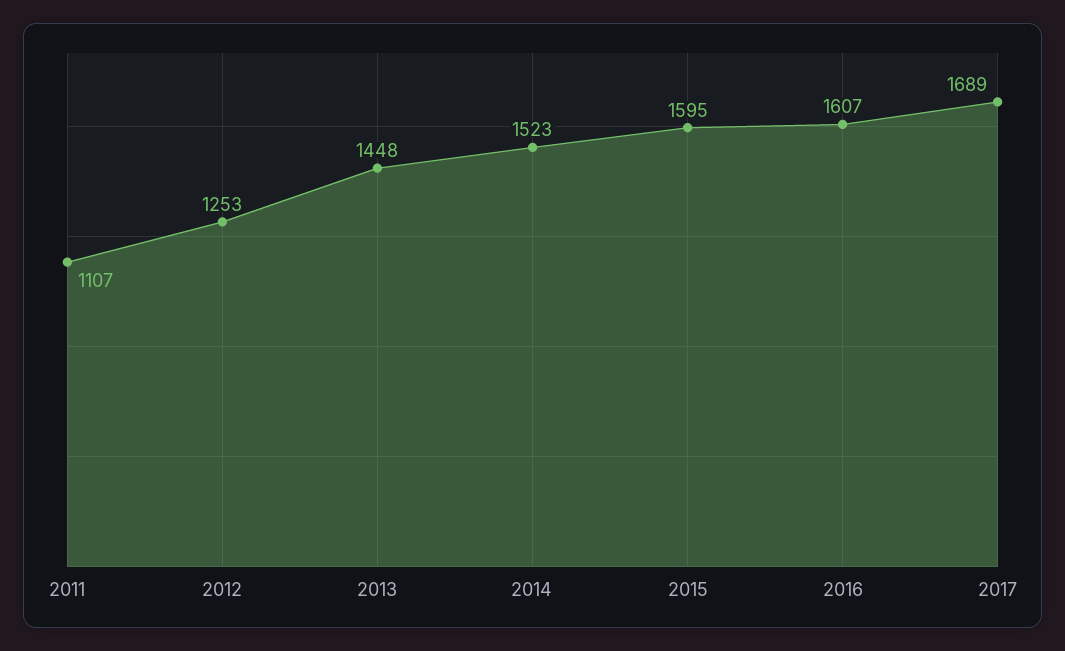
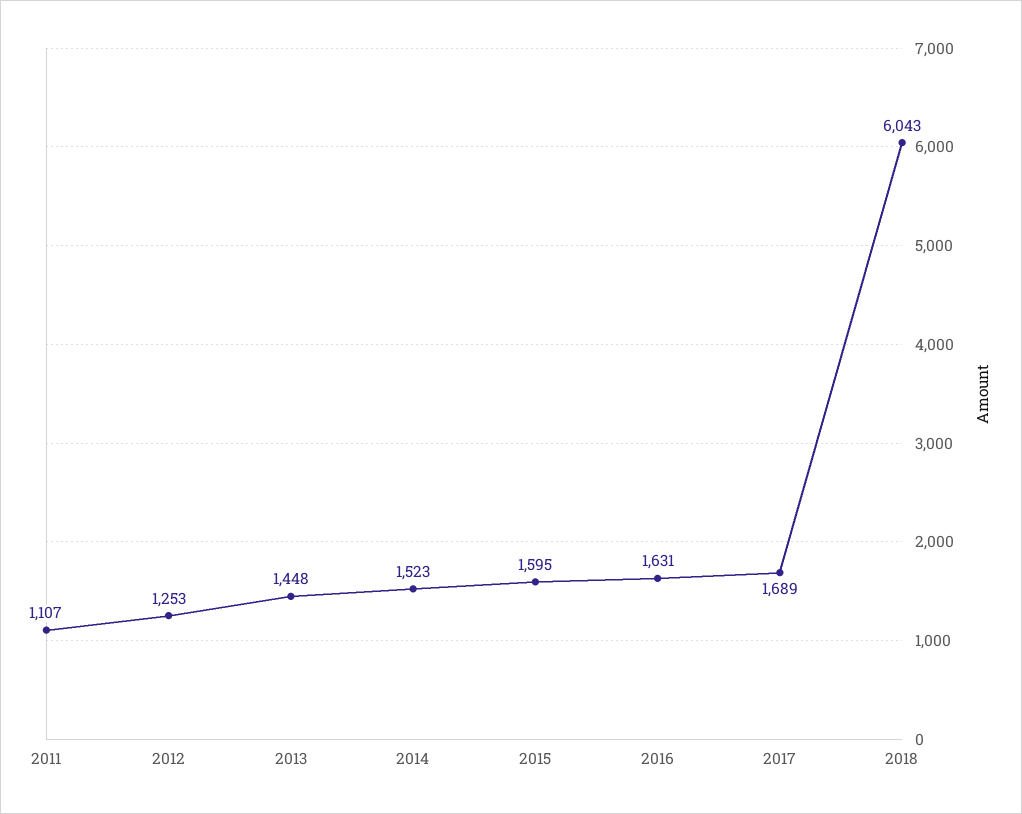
2016: 1607 -> 1631
2018: none -> 6043

